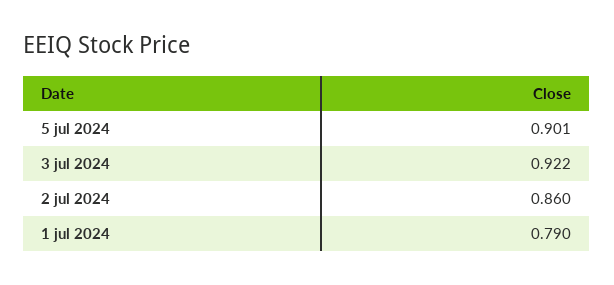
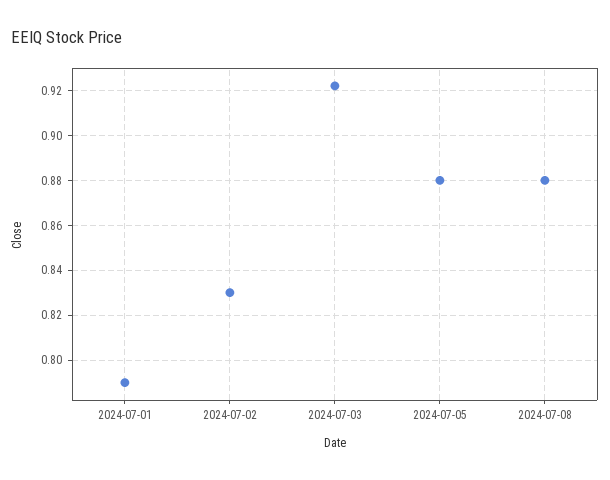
5 jul 2024: 0.901 -> 0.88
2 jul 2024: 0.86 -> 0.83
2024-07-08: none -> 0.88

